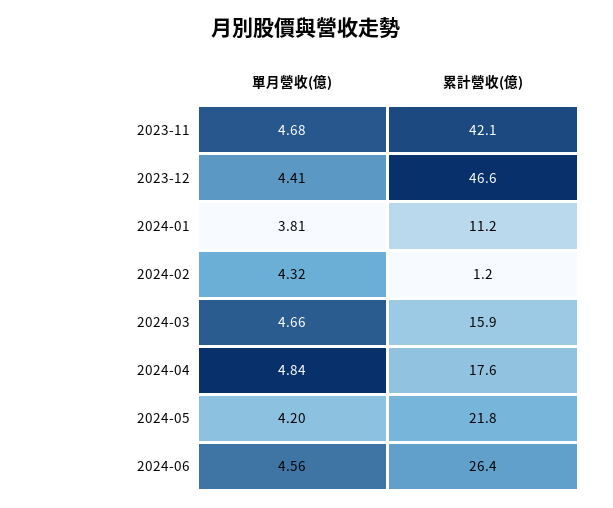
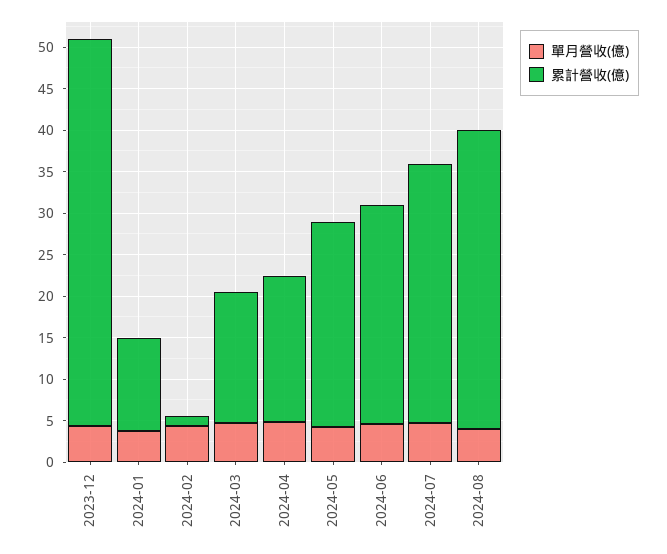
單月營收(億), 2023-11: 4.68 -> none
累計營收(億), 2023-11: 42.1 -> none
累計營收(億), 2024-05: 21.8 -> 25
單月營收(億), 2024-07: none -> 5
累計營收(億), 2024-07: none -> 31
單月營收(億), 2024-08: none -> 4
累計營收(億), 2024-08: none -> 36

